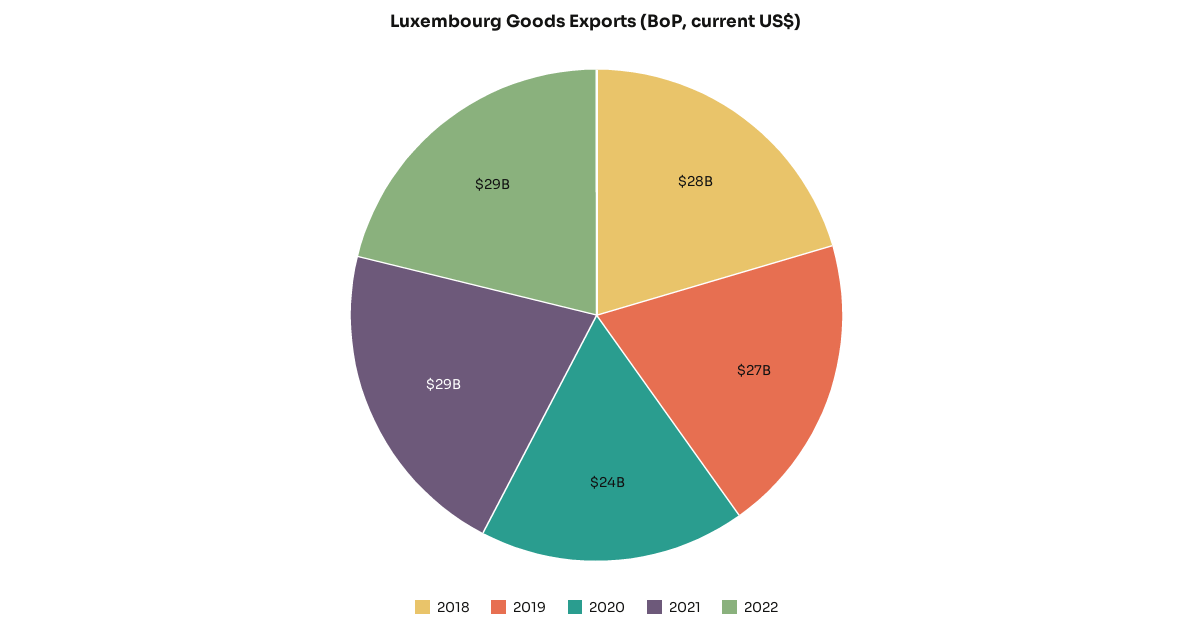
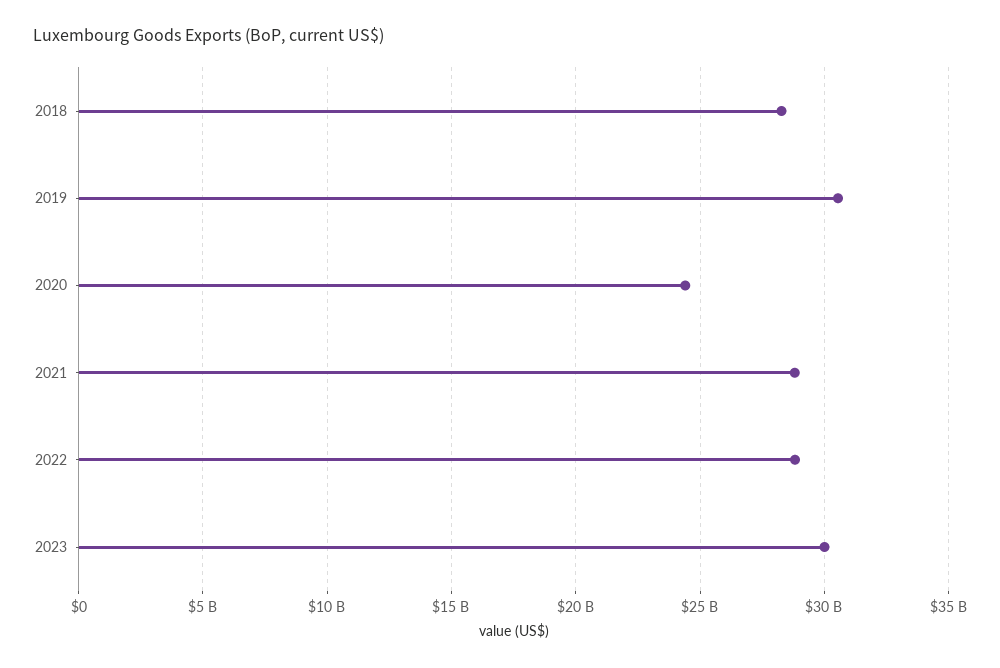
2019: 27000000000 -> 30500000000
2023: none -> 30000000000

